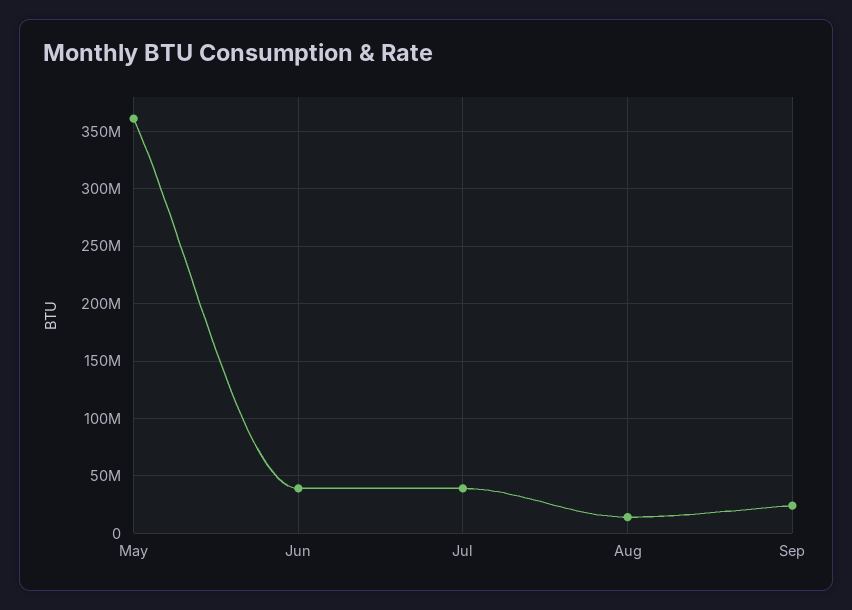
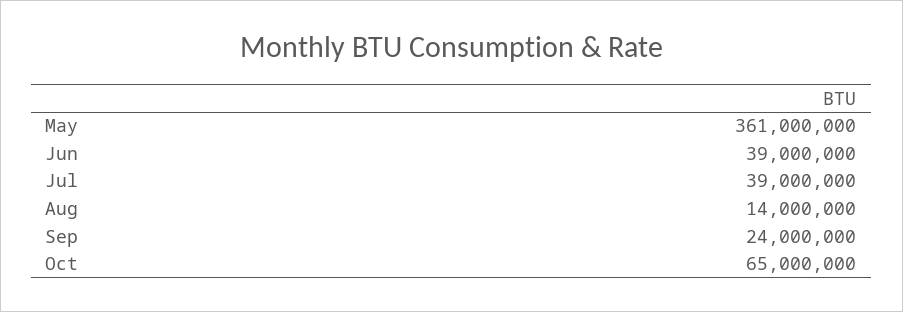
Oct: none -> 65000000

